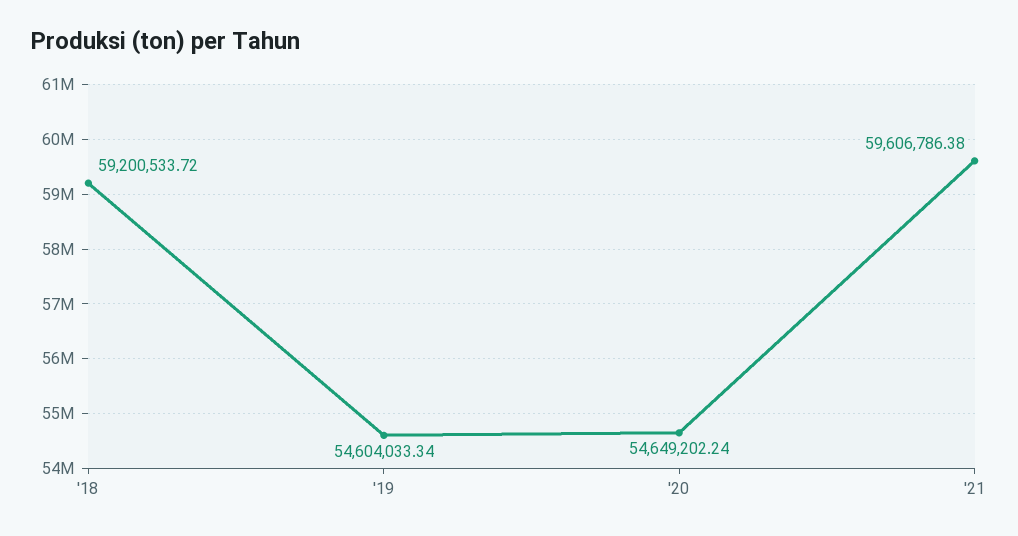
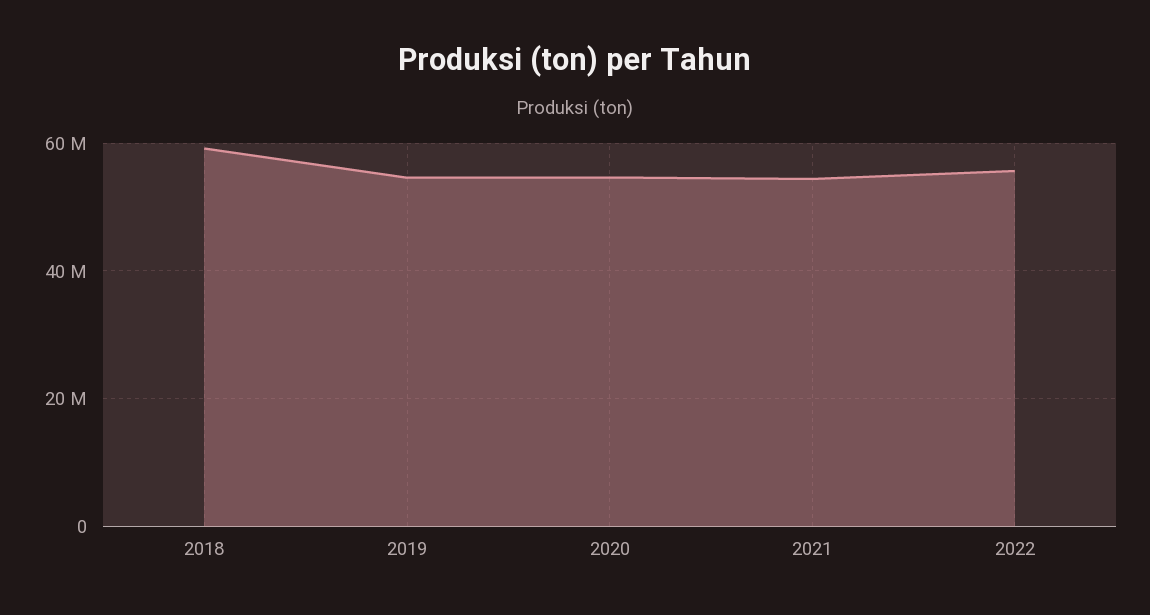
'21: 59606786.38 -> 54000000
2022: none -> 56000000

